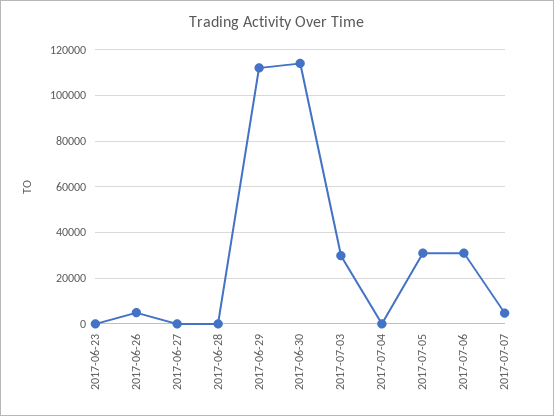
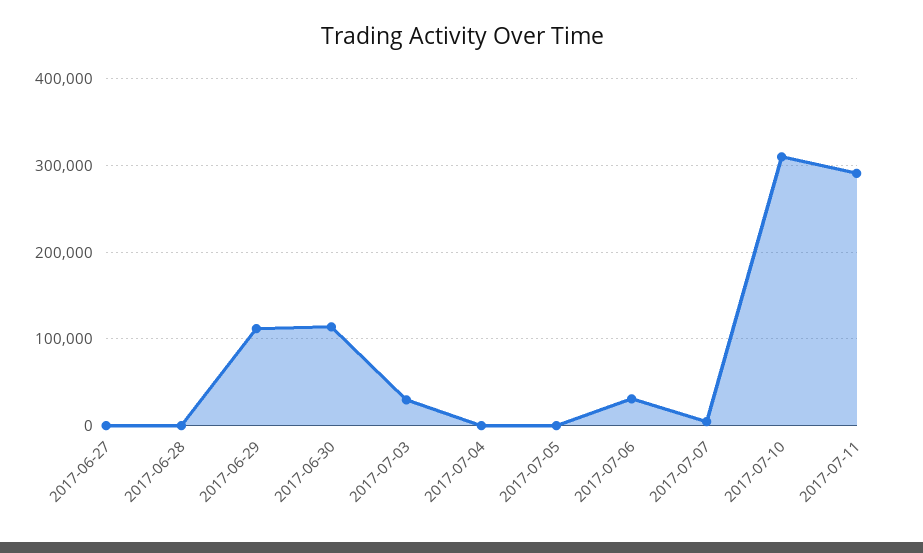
2017-06-23: 0 -> none
2017-06-26: 5000 -> none
2017-07-05: 30000 -> 0
2017-07-10: none -> 310000
2017-07-11: none -> 290000

